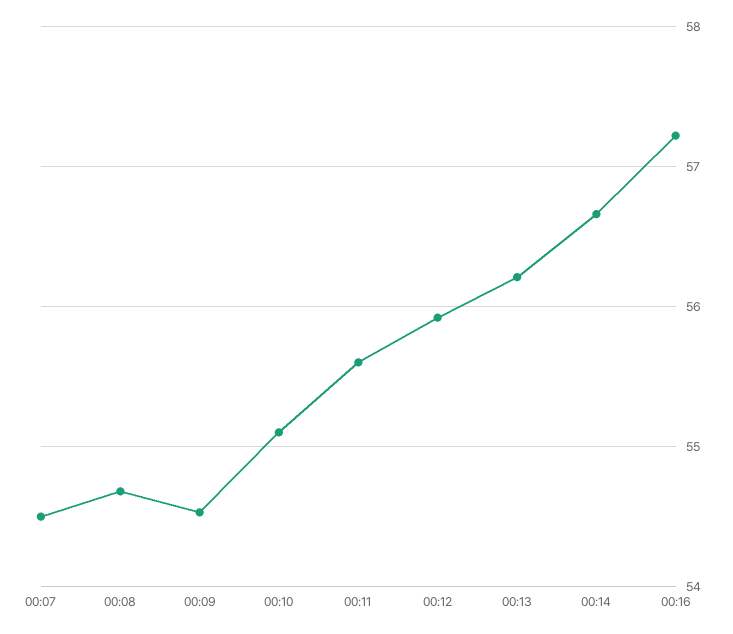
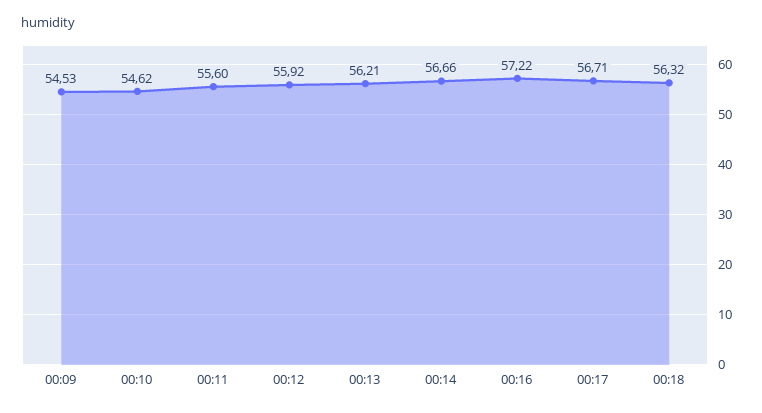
00:07: 54.5 -> none
00:08: 54.7 -> none
00:10: 55.1 -> 54.62
00:17: none -> 56.71
00:18: none -> 56.32

